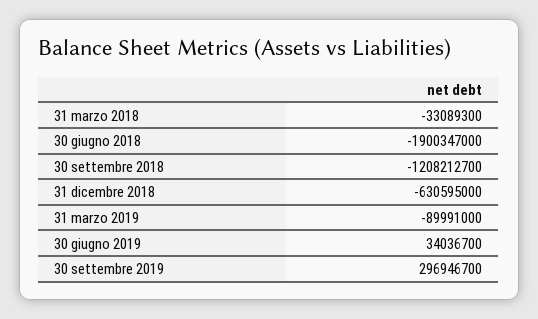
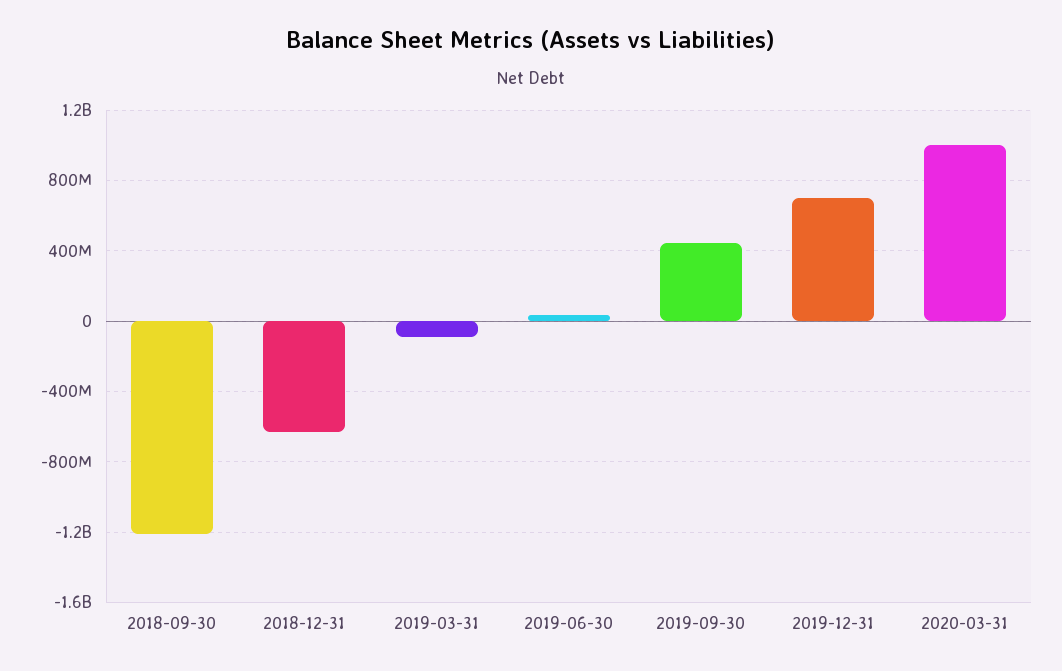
31 marzo 2018: -33089300 -> none
30 giugno 2018: -1900347000 -> none
30 settembre 2019: 296946700 -> 450000000
2019-12-31: none -> 700000000
2020-03-31: none -> 1000000000

